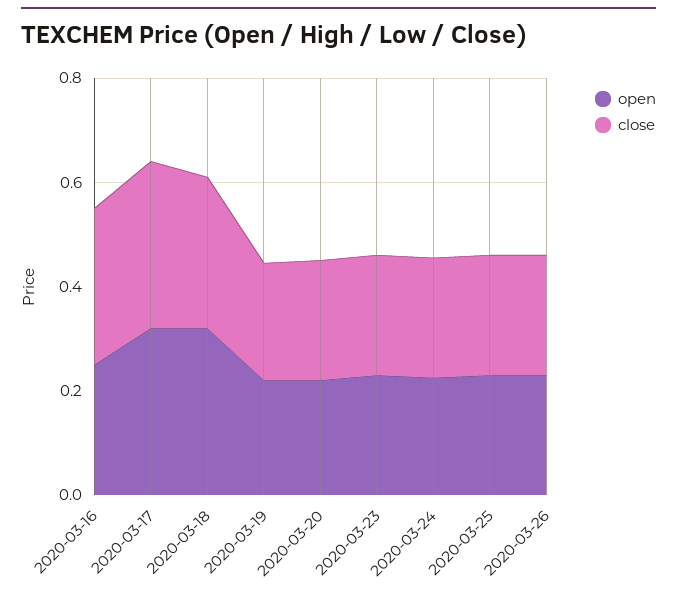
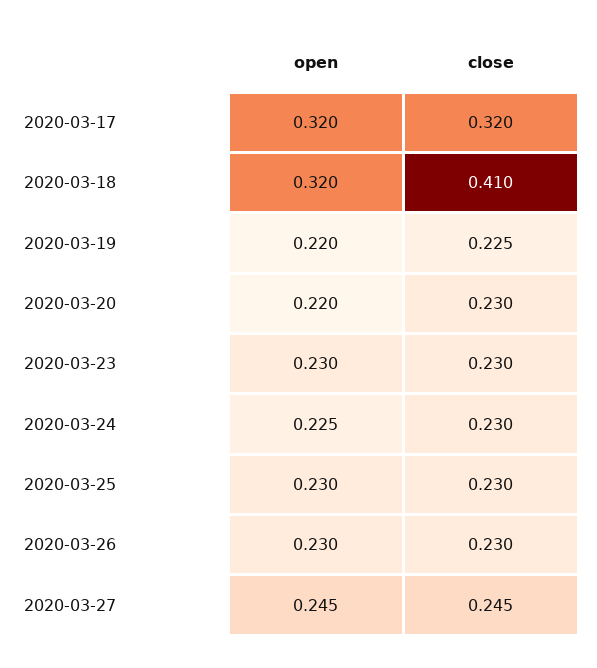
open, 2020-03-16: 0.25 -> none
close, 2020-03-16: 0.3 -> none
close, 2020-03-18: 0.3 -> 0.41
open, 2020-03-27: none -> 0.245
close, 2020-03-27: none -> 0.245

